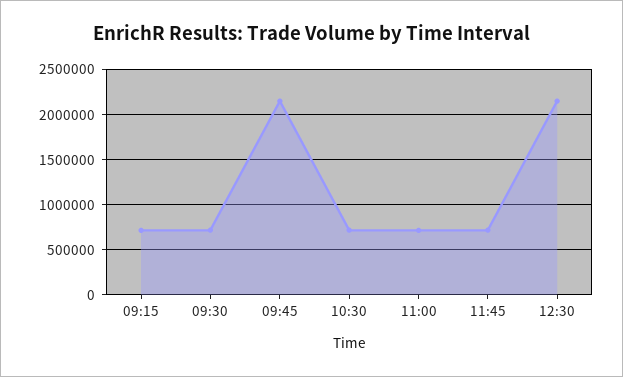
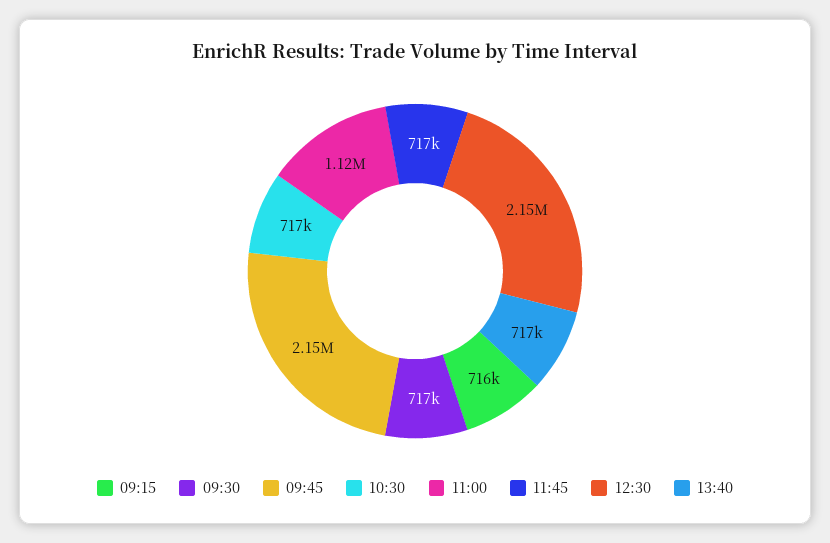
11:00: 700000 -> 1120000
13:40: none -> 717000

